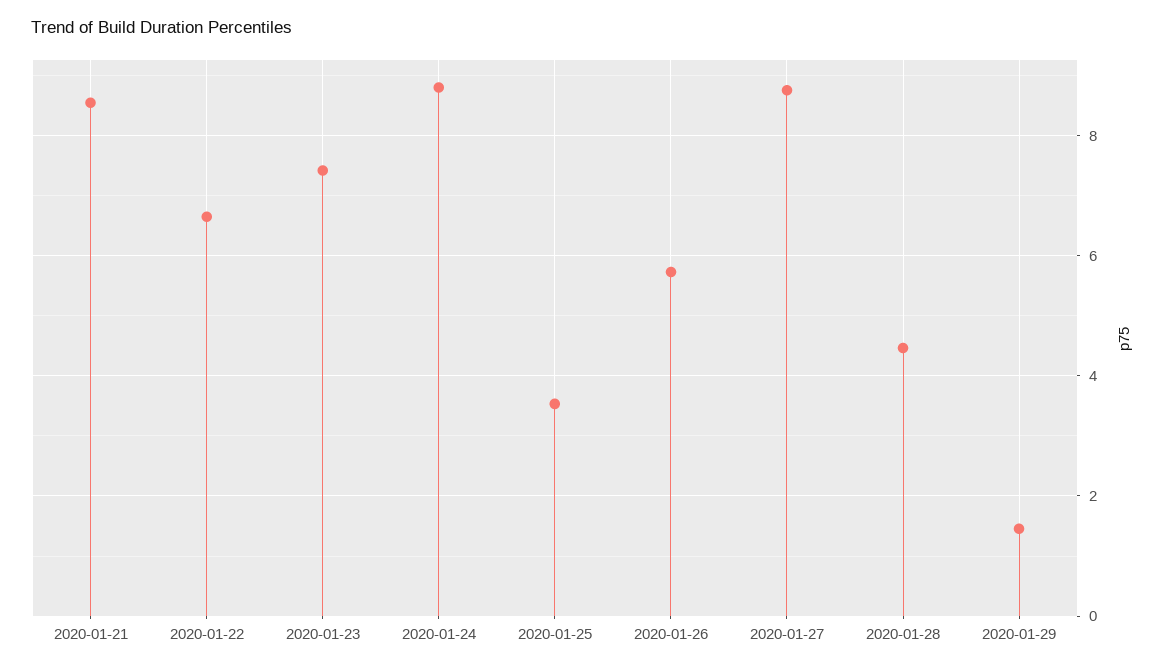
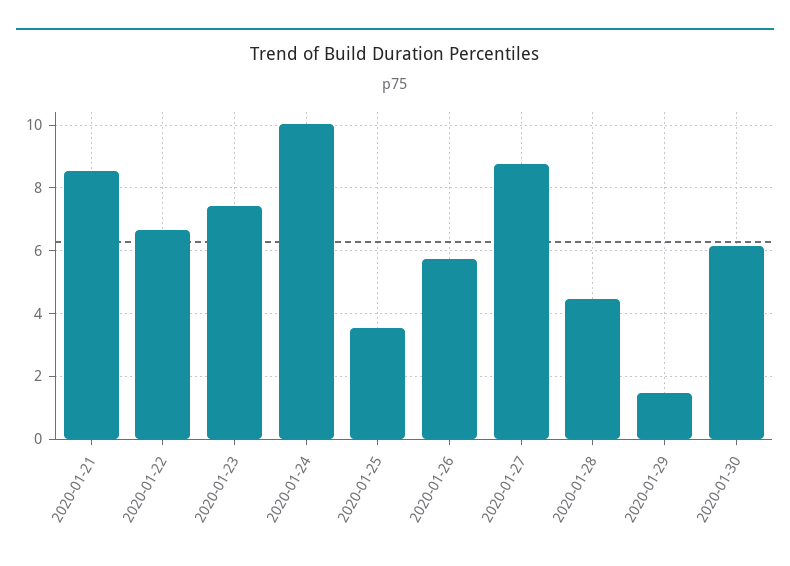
2020-01-24: 8.8 -> 10
2020-01-30: none -> 6.2

